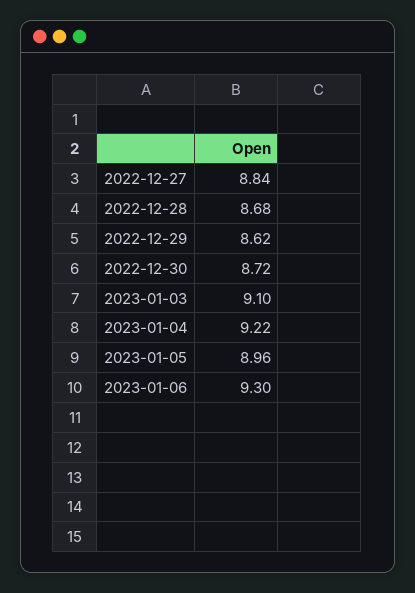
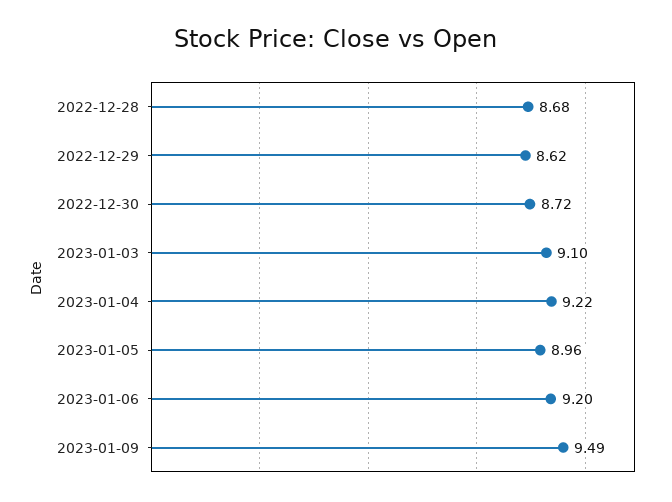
2022-12-27: 8.84 -> none
2023-01-06: 9.3 -> 9.2
2023-01-09: none -> 9.49

